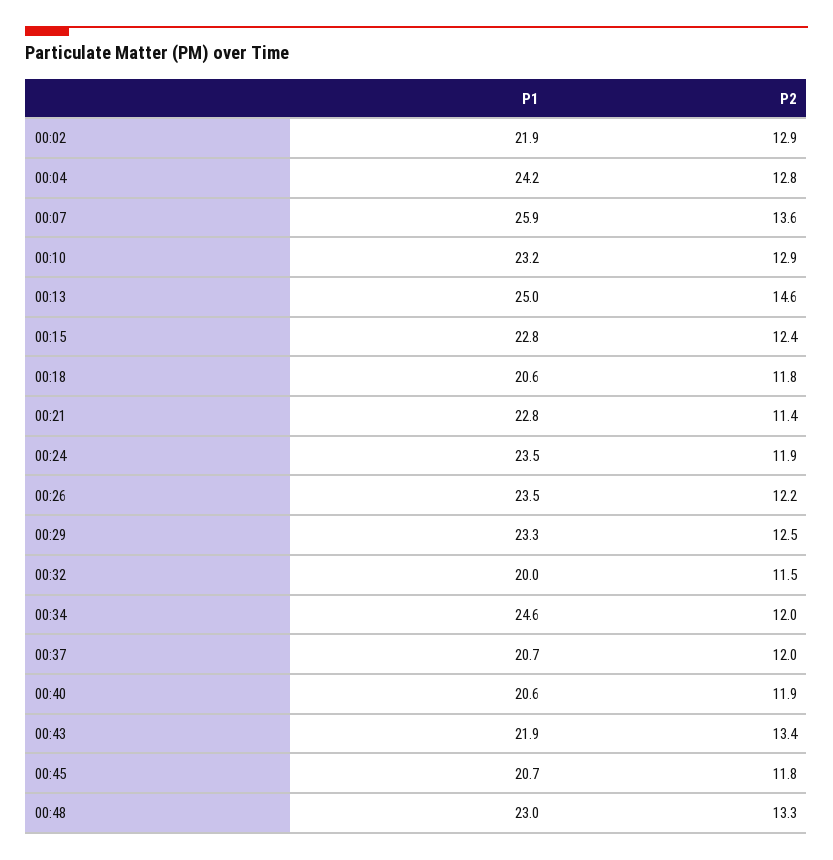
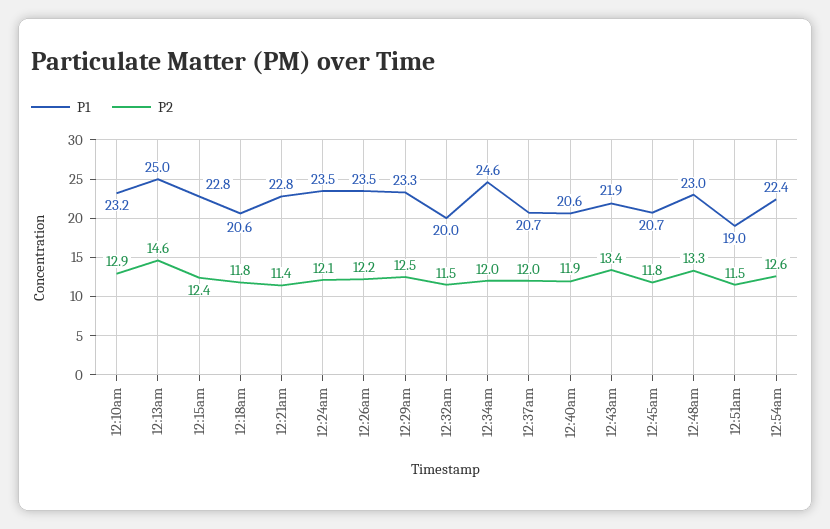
P1, 00:02: 21.9 -> none
P2, 00:02: 12.9 -> none
P1, 00:04: 24.2 -> none
P2, 00:04: 12.8 -> none
P1, 00:07: 25.9 -> none
P2, 00:07: 13.6 -> none
P2, 00:24: 11.9 -> 12.1
P1, 12:51am: none -> 19
P2, 12:51am: none -> 11.5
P1, 12:54am: none -> 22.4
P2, 12:54am: none -> 12.6

